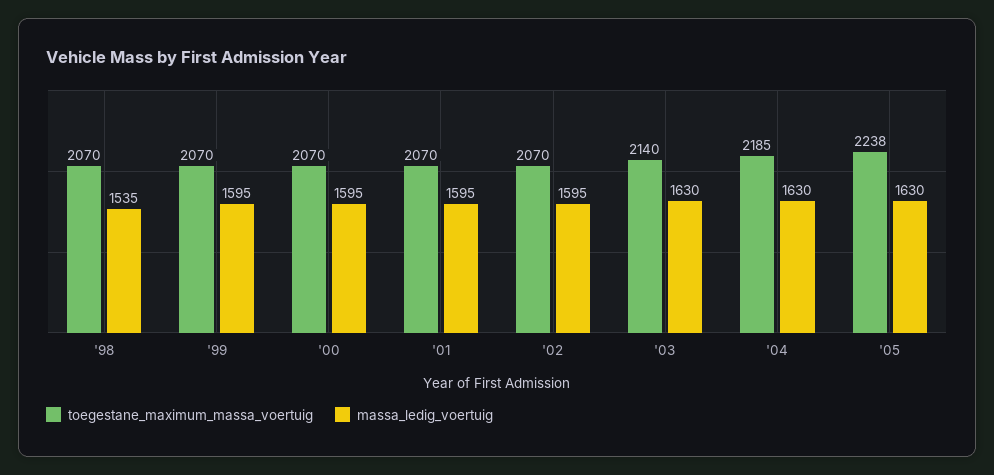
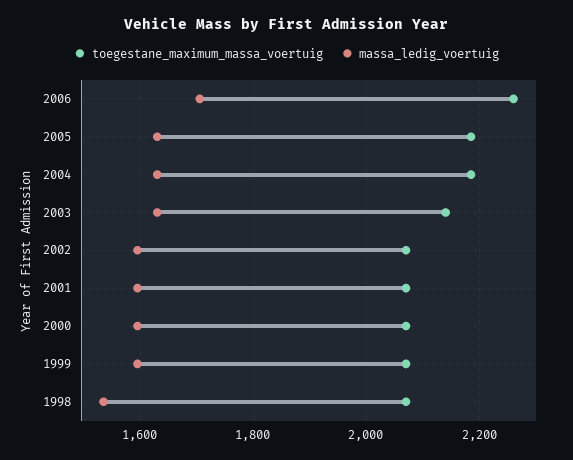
toegestane_maximum_massa_voertuig, '05: 2238 -> 2180
toegestane_maximum_massa_voertuig, 2006: none -> 2260
massa_ledig_voertuig, 2006: none -> 1700

